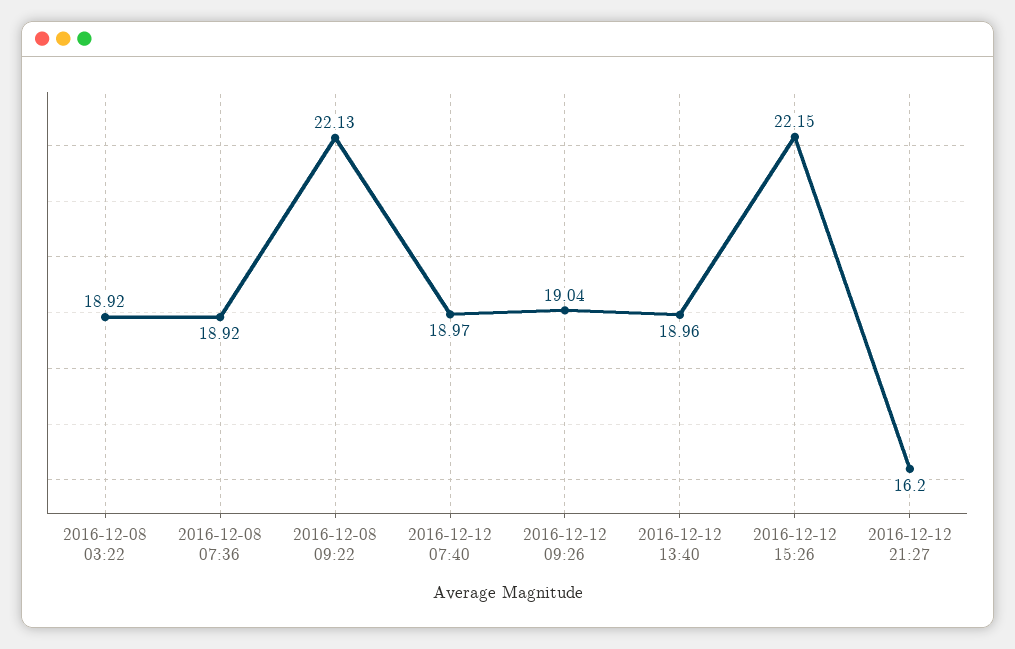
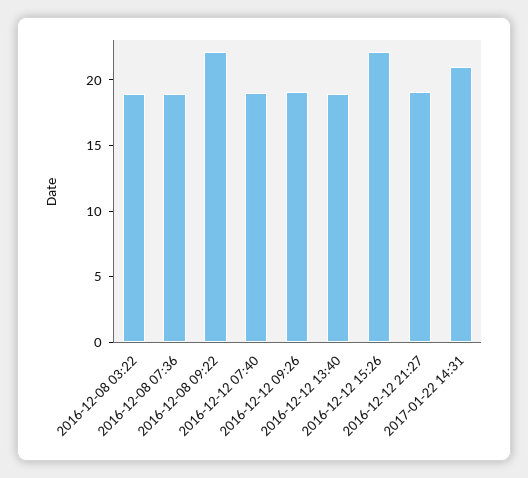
2016-12-12 21:27: 16.2 -> 19
2017-01-22 14:31: none -> 21

